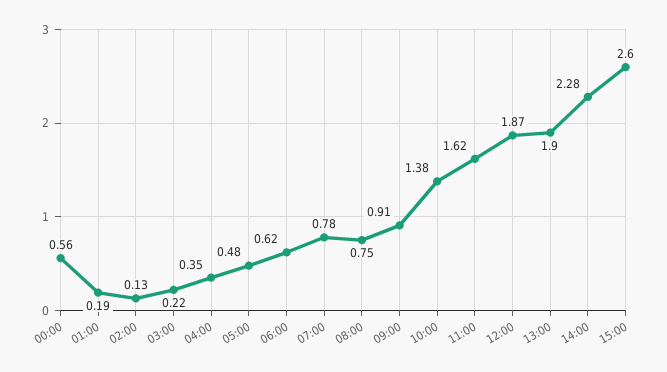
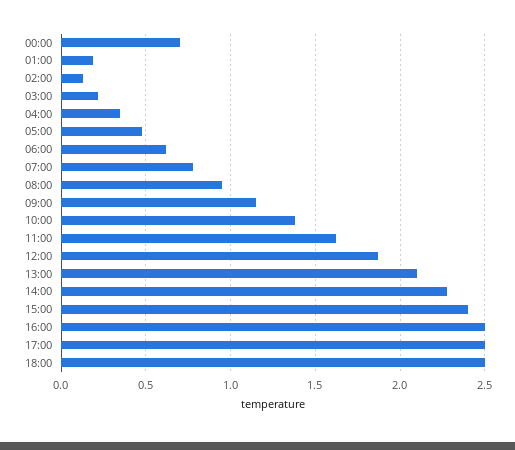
00:00: 0.56 -> 0.7
08:00: 0.75 -> 0.95
09:00: 0.91 -> 1.15
13:00: 1.9 -> 2.1
15:00: 2.6 -> 2.4
16:00: none -> 2.5
17:00: none -> 2.5
18:00: none -> 2.5

